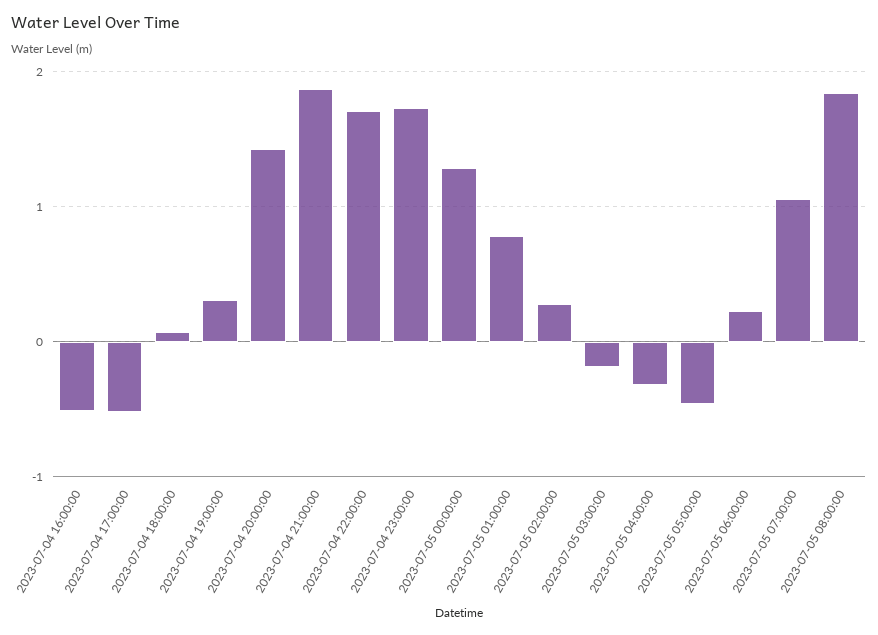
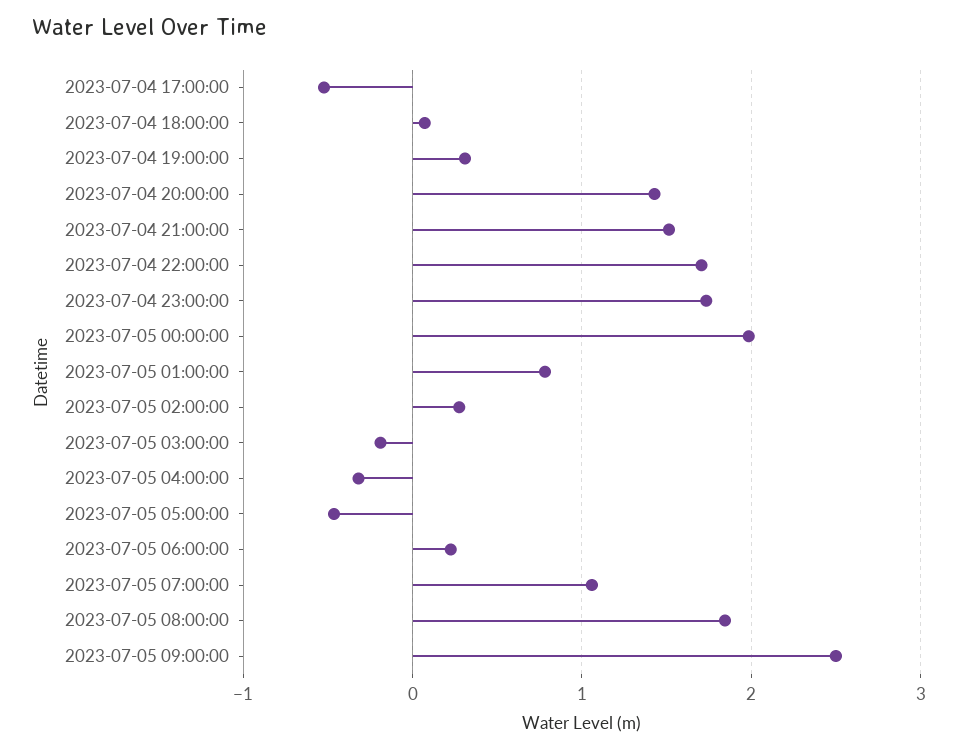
2023-07-04 16:00:00: -0.5 -> none
2023-07-04 21:00:00: 1.9 -> 1.5
2023-07-05 00:00:00: 1.3 -> 2
2023-07-05 09:00:00: none -> 2.5

